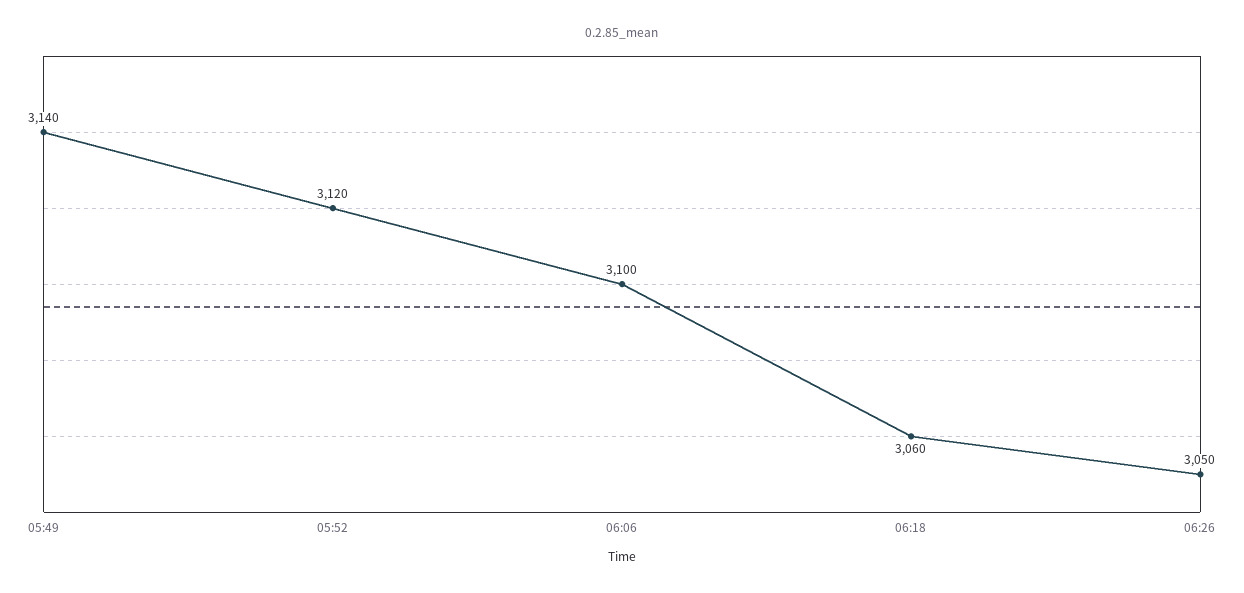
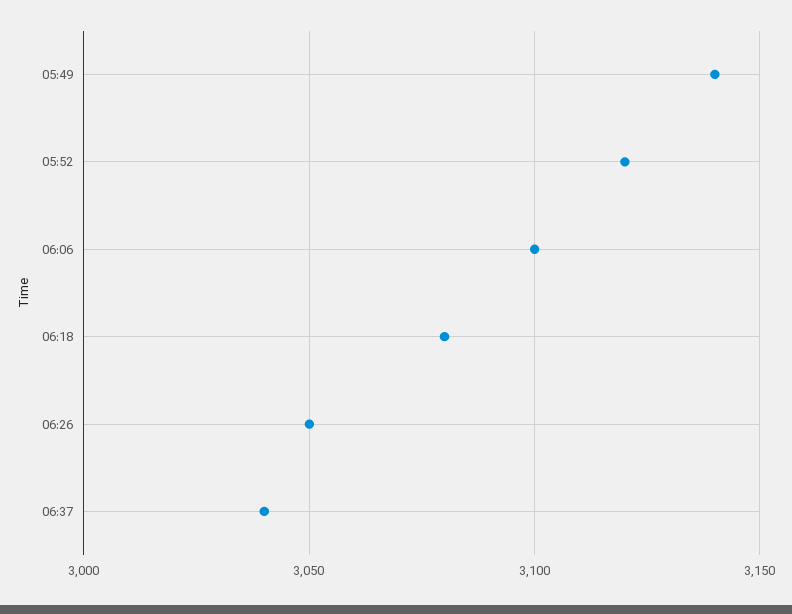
06:18: 3060 -> 3080
06:37: none -> 3040

